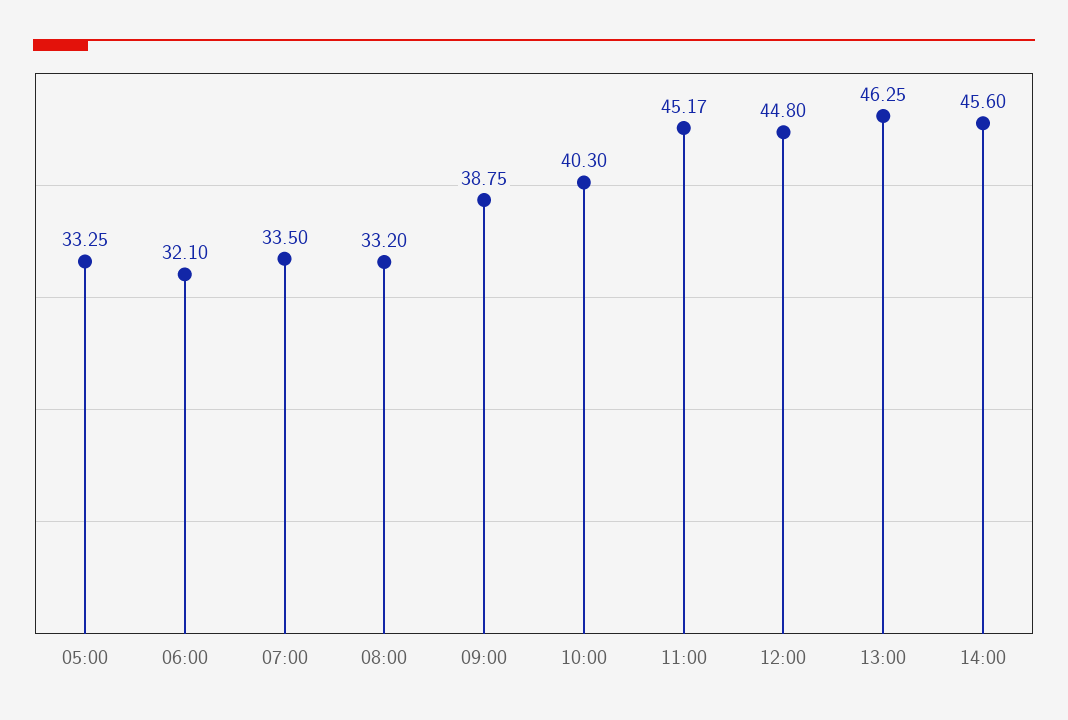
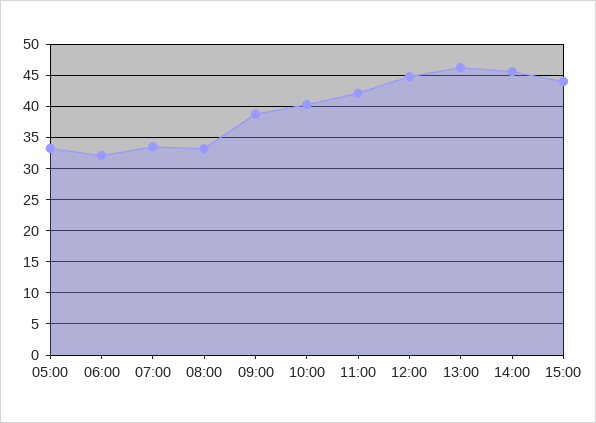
11:00: 45.17 -> 42
15:00: none -> 44

